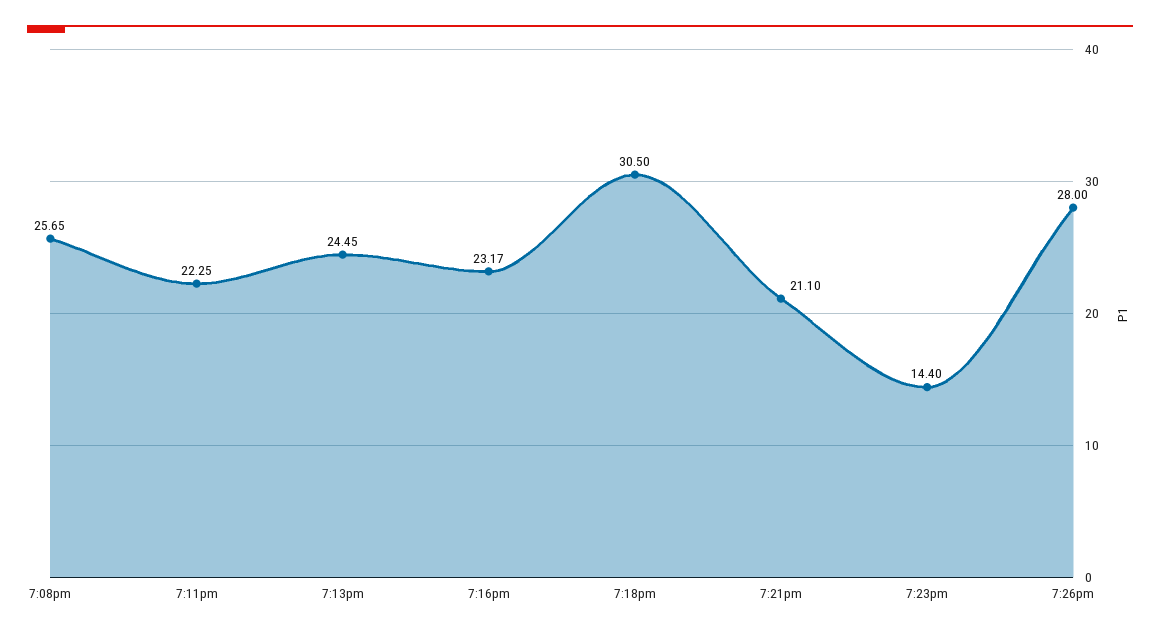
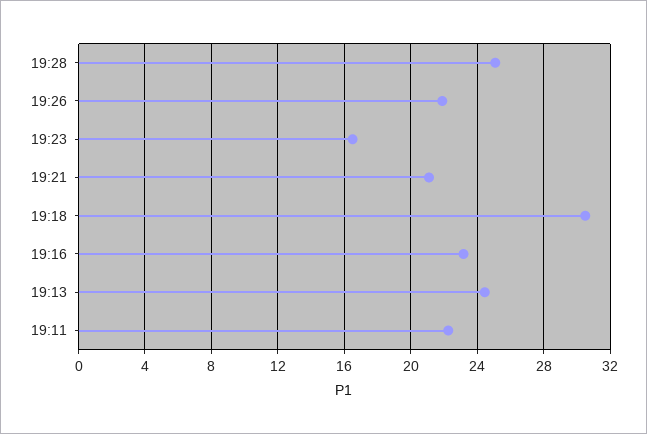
7:08pm: 25.65 -> none
7:23pm: 14.4 -> 16.5
7:26pm: 28 -> 22
19:28: none -> 25

